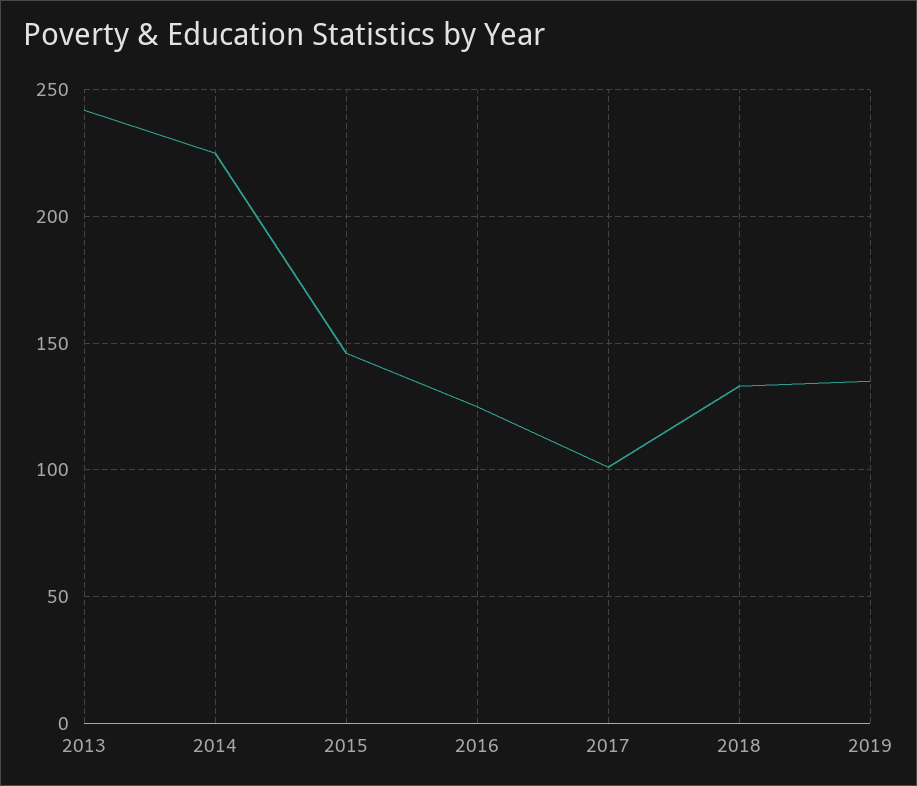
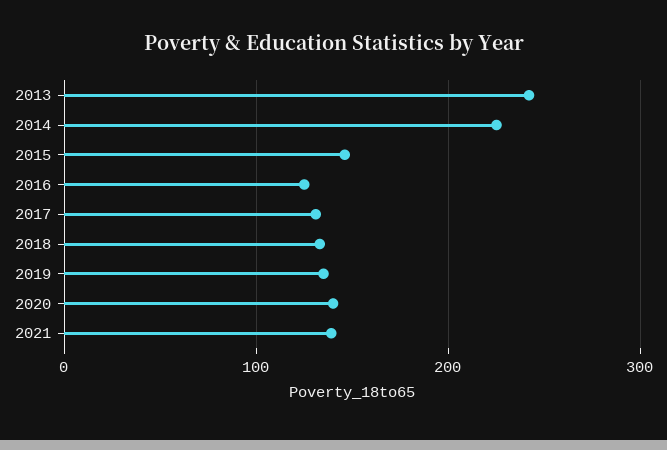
2017: 100 -> 130
2020: none -> 140
2021: none -> 140

